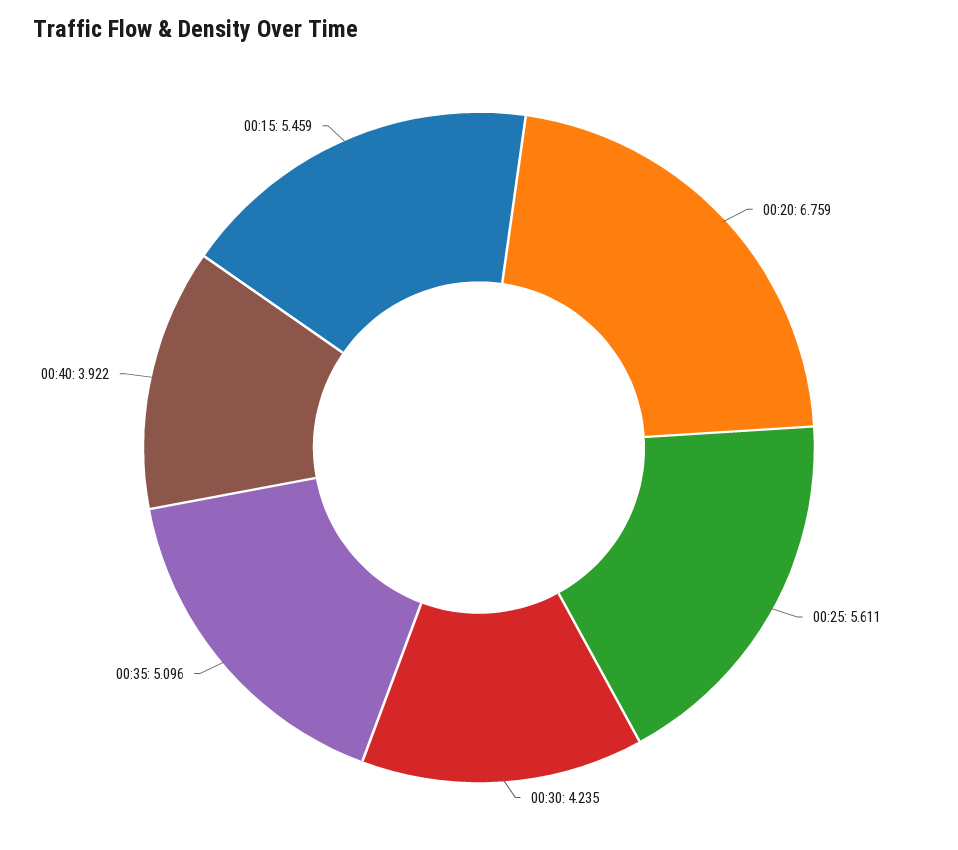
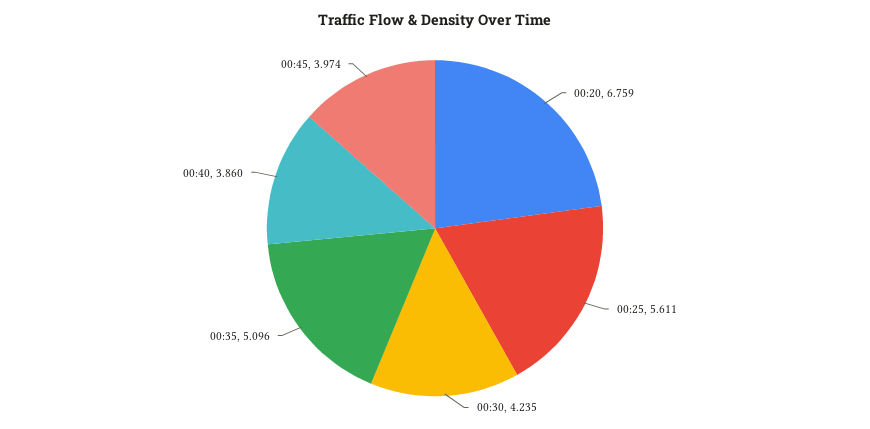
00:40: 3.922 -> 3.86
00:15: 5.459 -> none
00:45: none -> 3.974

